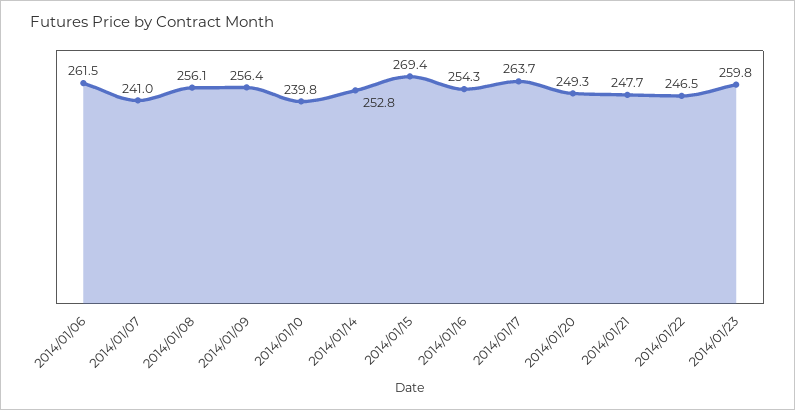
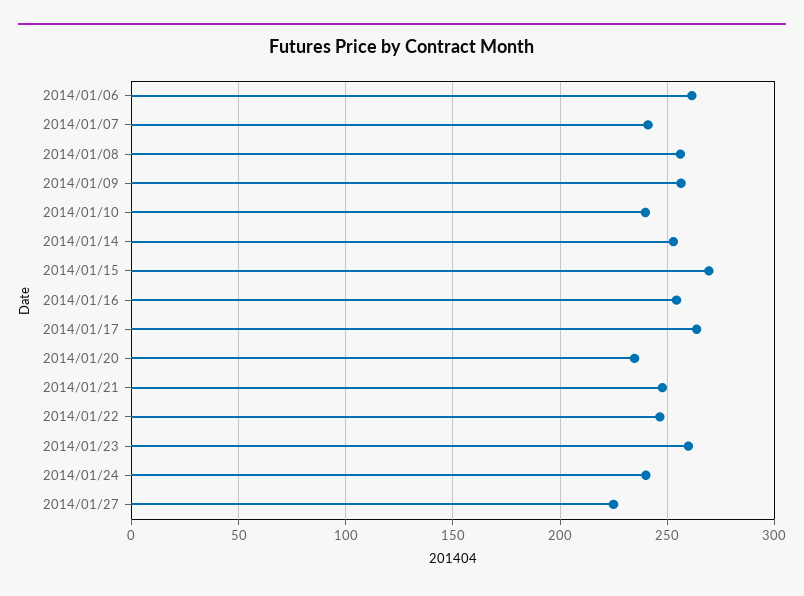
2014/01/20: 249.3 -> 235
2014/01/24: none -> 240
2014/01/27: none -> 225

